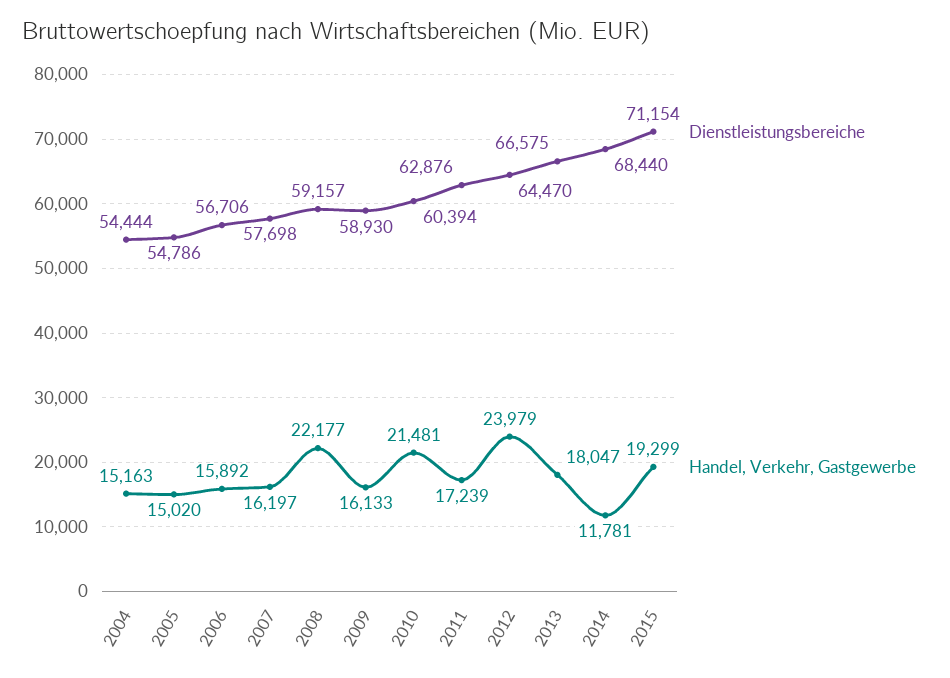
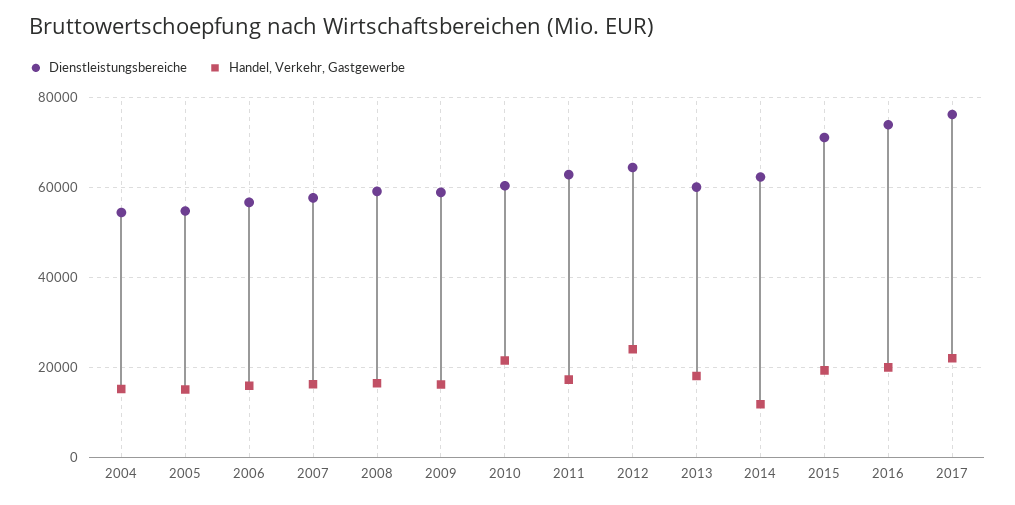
Handel, Verkehr, Gastgewerbe, 2008: 22177 -> 16000
Dienstleistungsbereiche, 2013: 66575 -> 60000
Dienstleistungsbereiche, 2014: 68440 -> 62000
Dienstleistungsbereiche, 2016: none -> 74000
Handel, Verkehr, Gastgewerbe, 2016: none -> 20000
Dienstleistungsbereiche, 2017: none -> 76000
Handel, Verkehr, Gastgewerbe, 2017: none -> 22000

